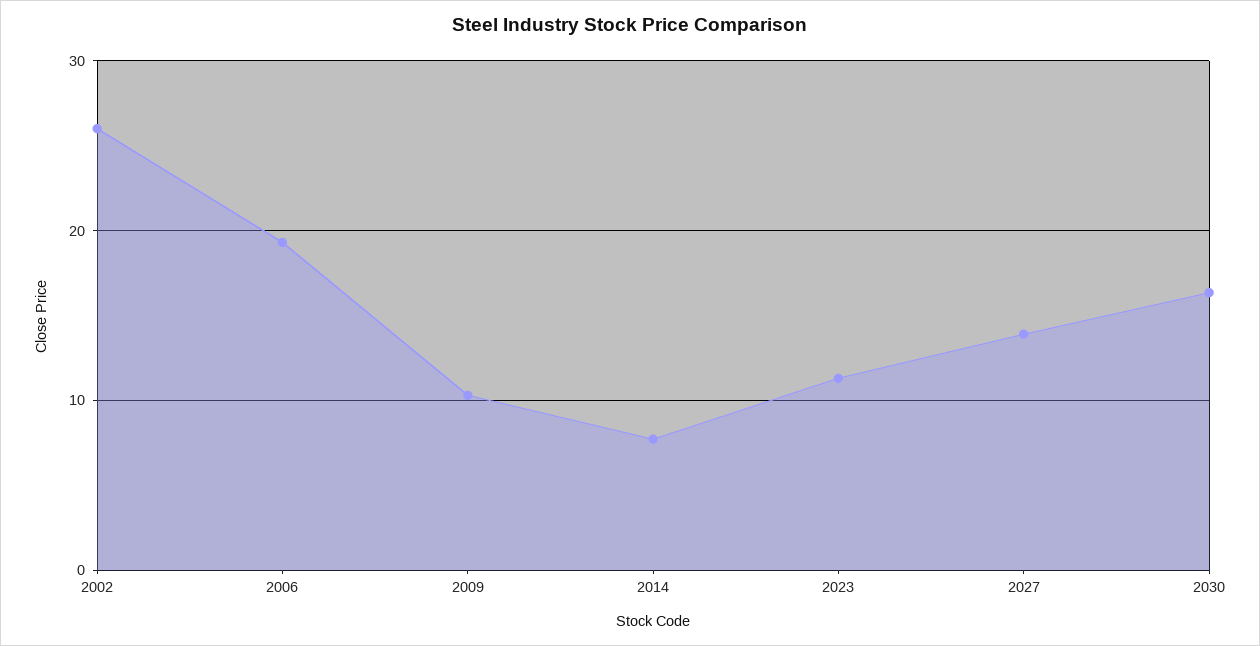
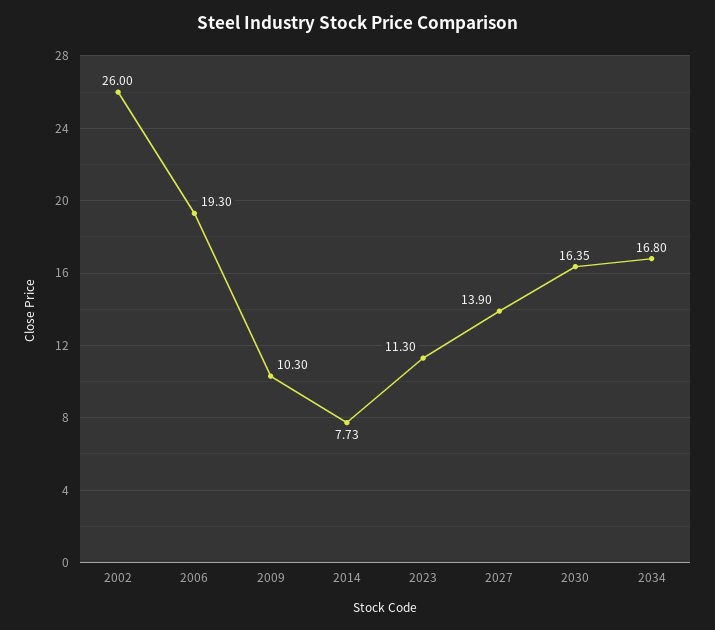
2034: none -> 16.8

